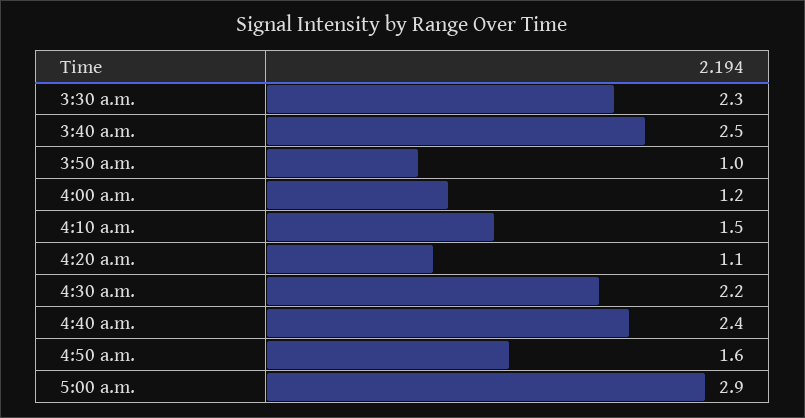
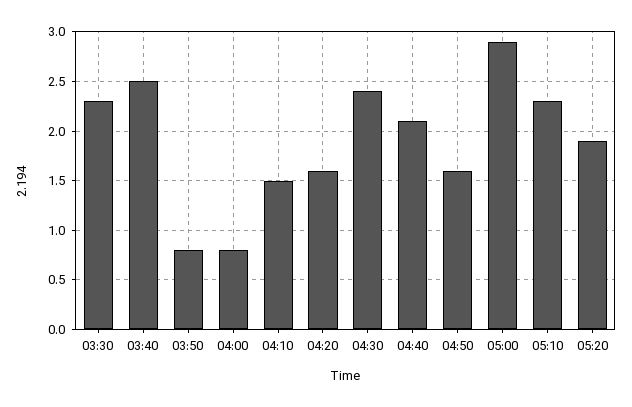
3:50 a.m.: 1 -> 0.8
4:00 a.m.: 1.2 -> 0.8
4:20 a.m.: 1.1 -> 1.6
4:30 a.m.: 2.2 -> 2.4
4:40 a.m.: 2.4 -> 2.1
05:10: none -> 2.3
05:20: none -> 1.9

